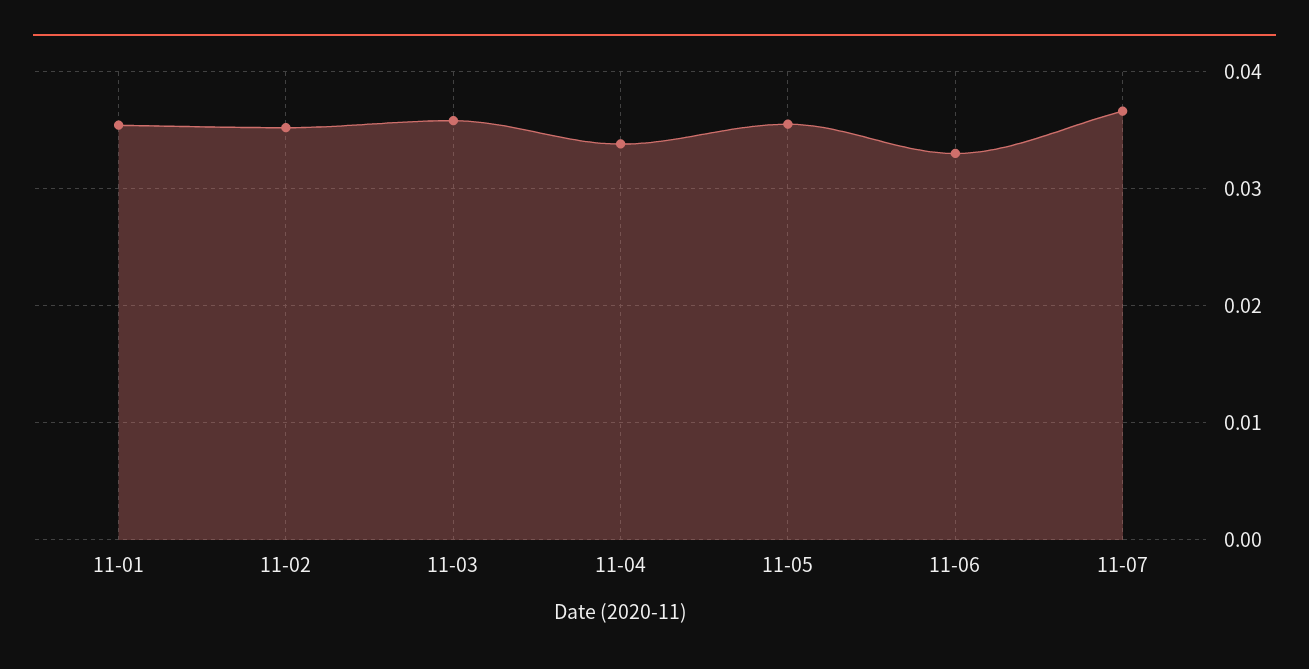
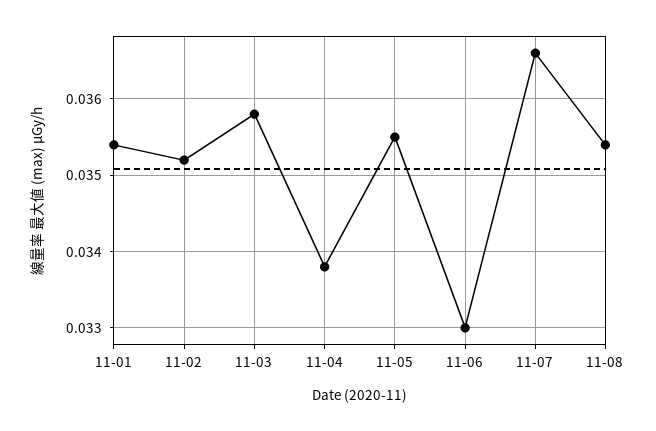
11-08: none -> 0.0354

